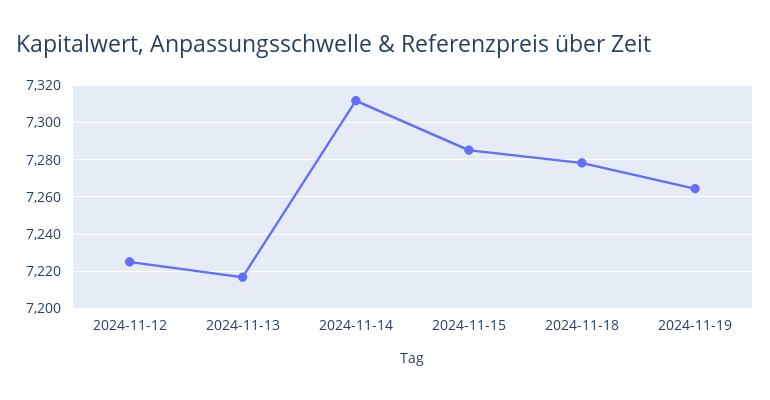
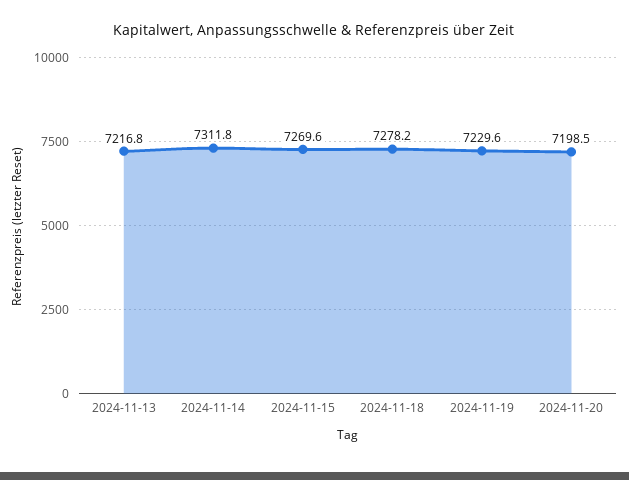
2024-11-12: 7225 -> none
2024-11-15: 7285 -> 7269.6
2024-11-19: 7265 -> 7229.6
2024-11-20: none -> 7198.5

